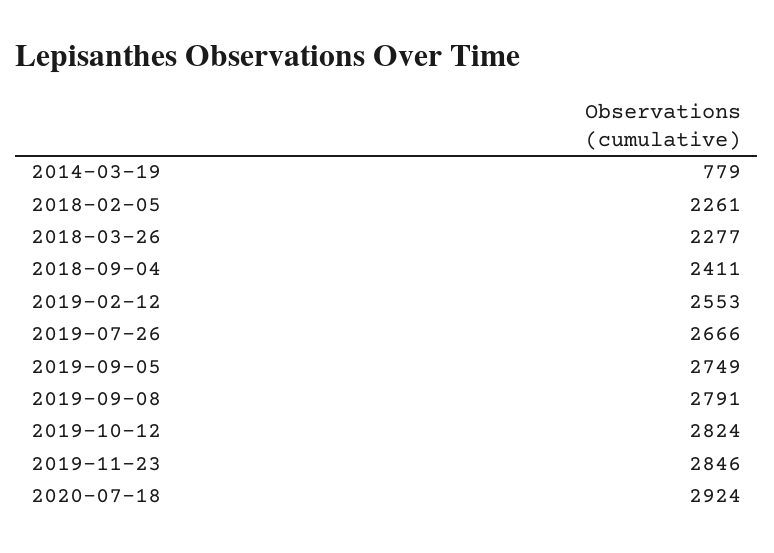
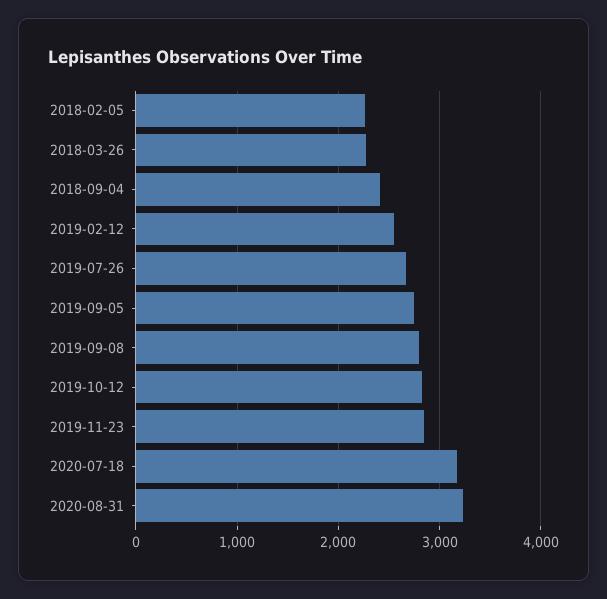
2014-03-19: 779 -> none
2020-07-18: 2924 -> 3200
2020-08-31: none -> 3200

